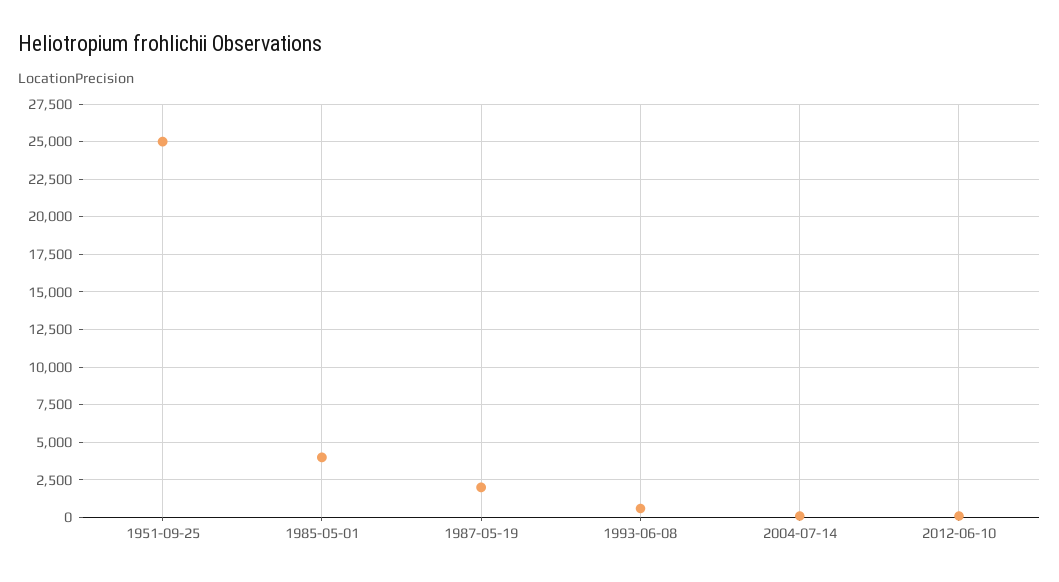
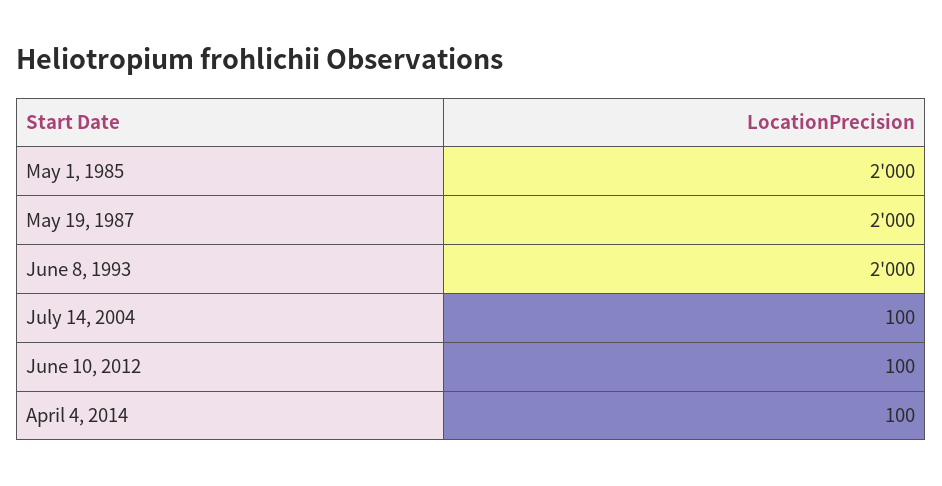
1951-09-25: 25000 -> none
1985-05-01: 4000 -> 2000
1993-06-08: 500 -> 2000
April 4, 2014: none -> 100

